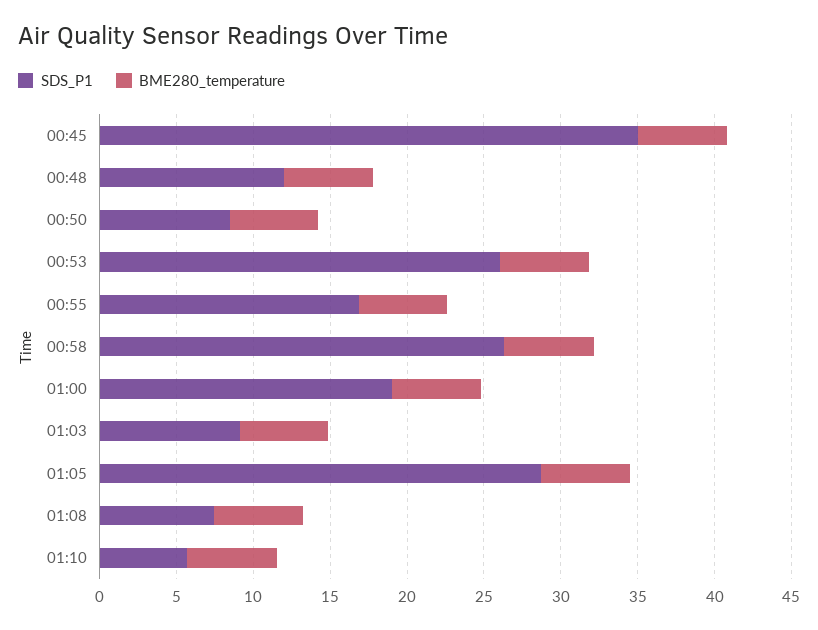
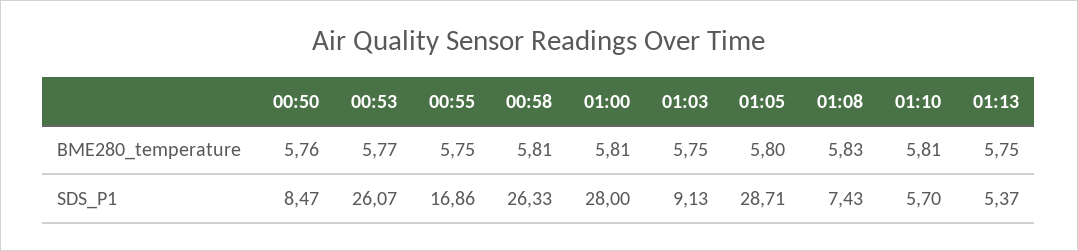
SDS_P1, 00:45: 35 -> none
BME280_temperature, 00:45: 6 -> none
SDS_P1, 00:48: 12 -> none
BME280_temperature, 00:48: 6 -> none
SDS_P1, 01:00: 19 -> 28
BME280_temperature, 01:13: none -> 5.75
SDS_P1, 01:13: none -> 5.37

